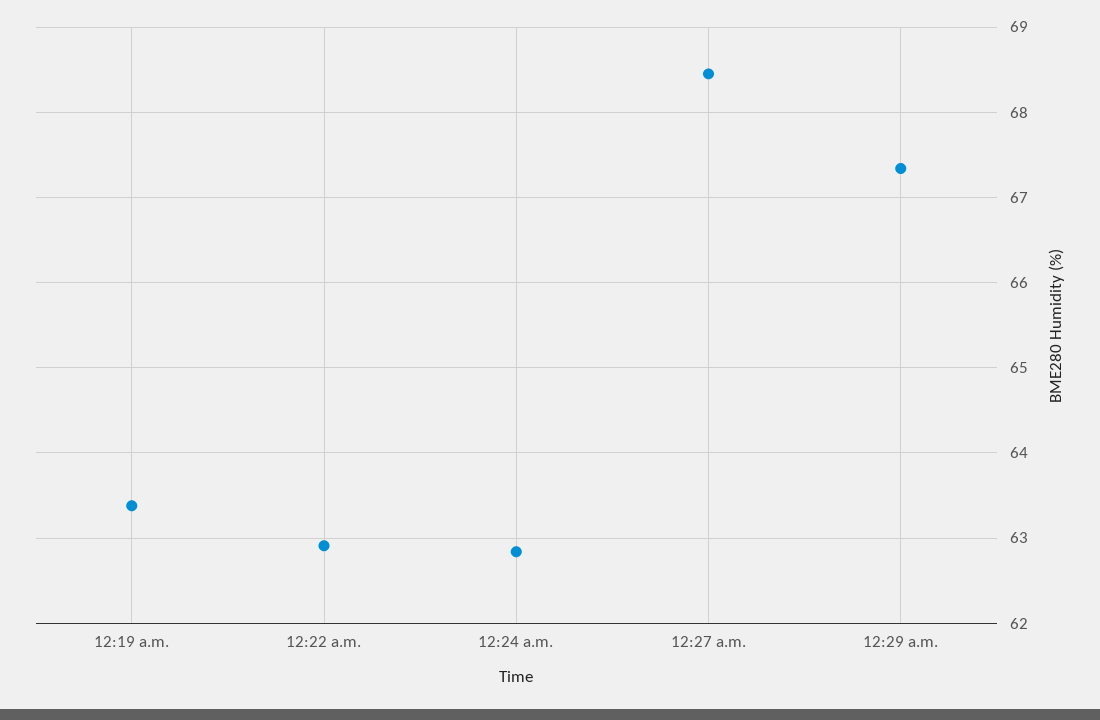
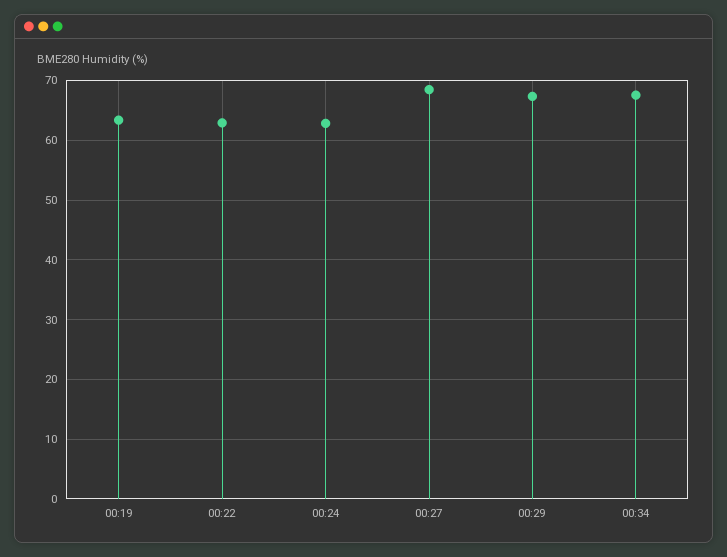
00:34: none -> 68

